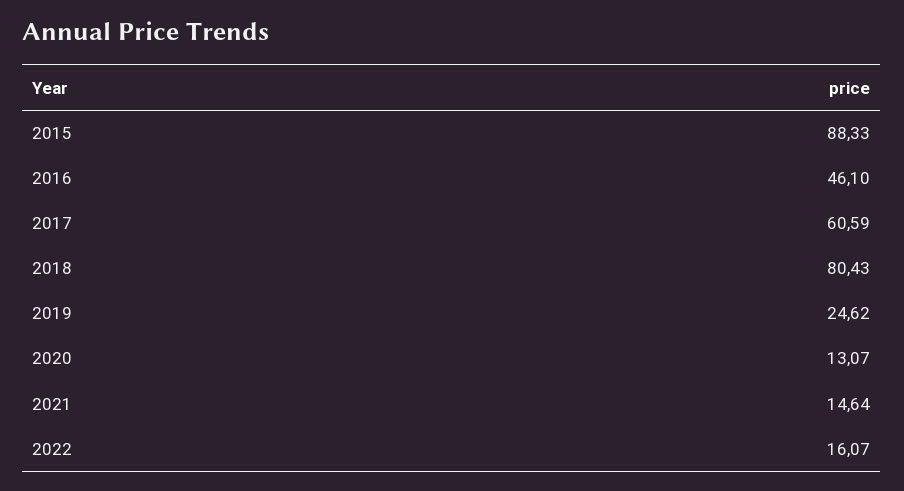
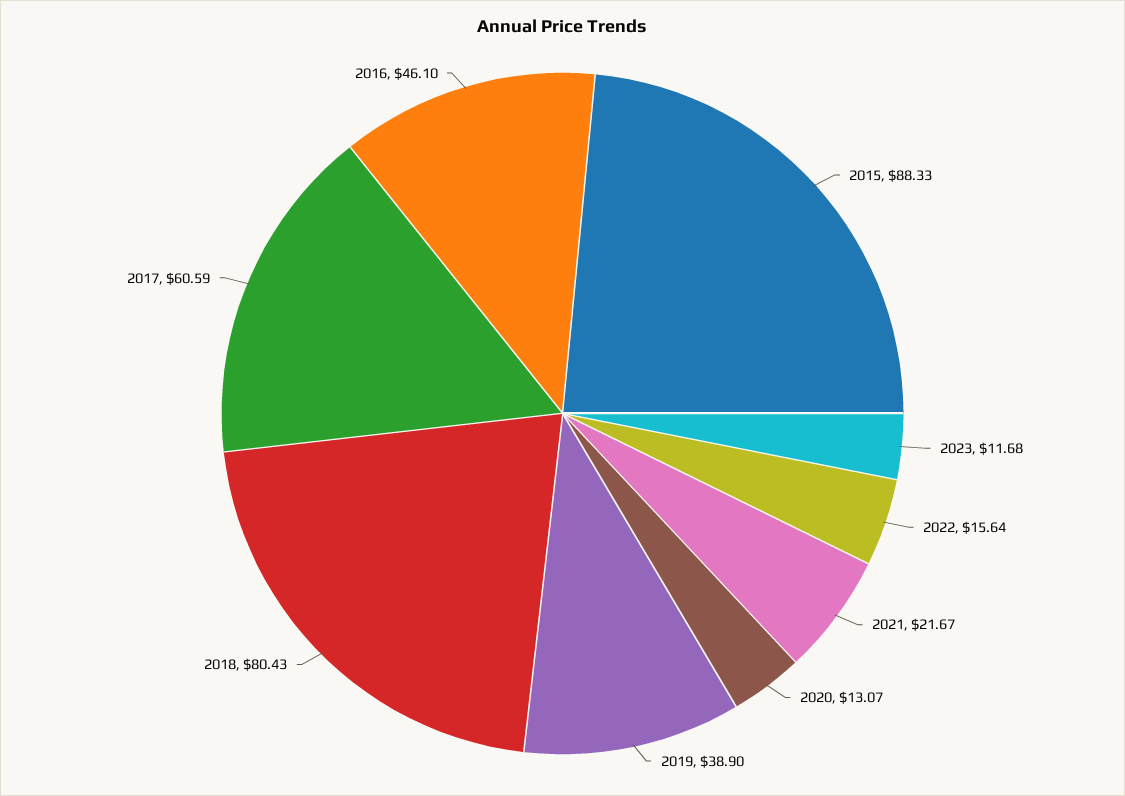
2019: 24.62 -> 38.9
2021: 14.64 -> 21.67
2022: 16.07 -> 15.64
2023: none -> 11.68

